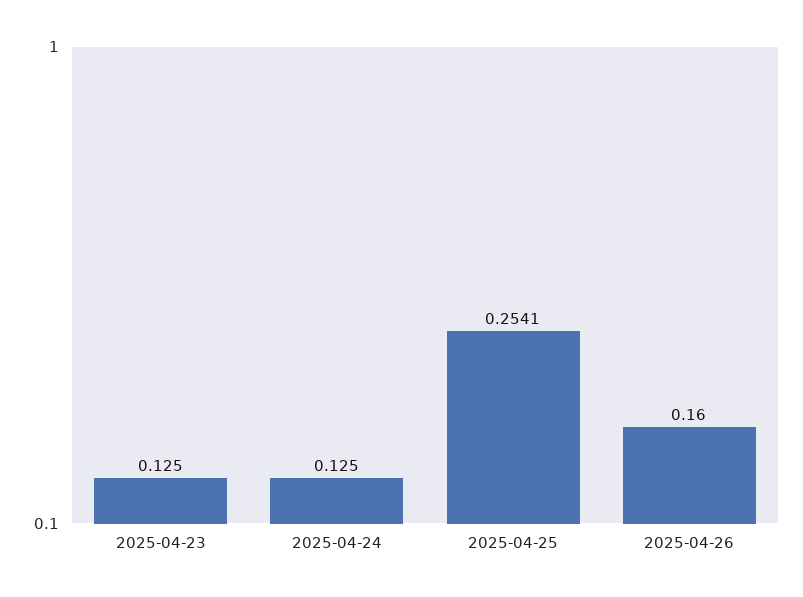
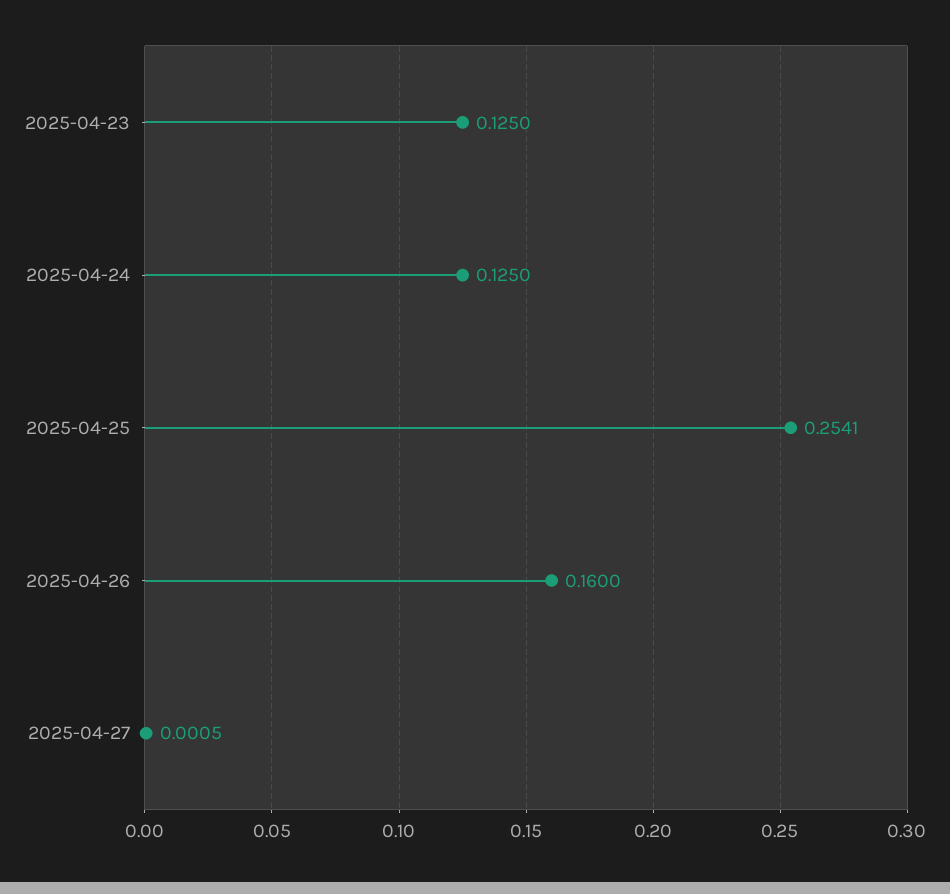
2025-04-27: none -> 0.0005

